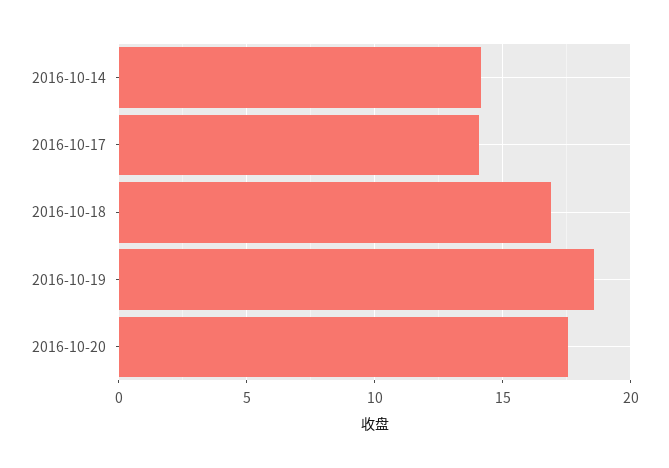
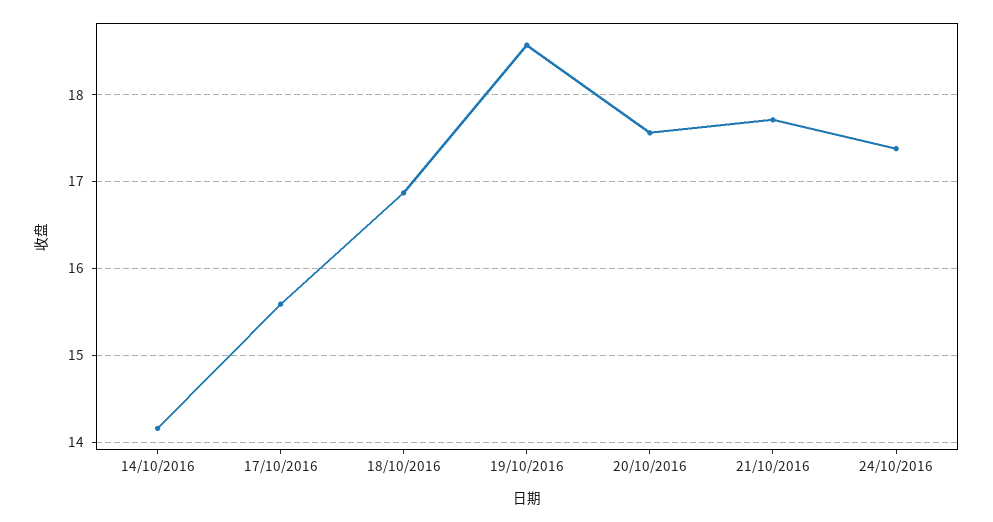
2016-10-17: 14 -> 15.6
21/10/2016: none -> 17.7
24/10/2016: none -> 17.4

